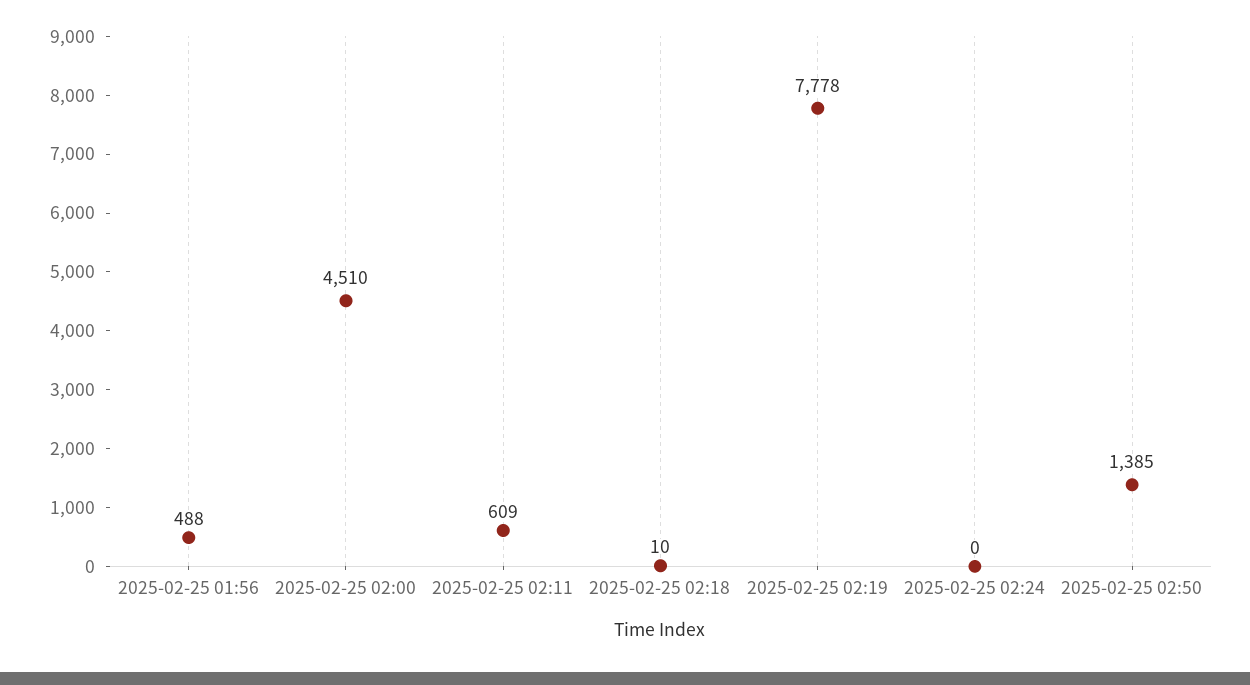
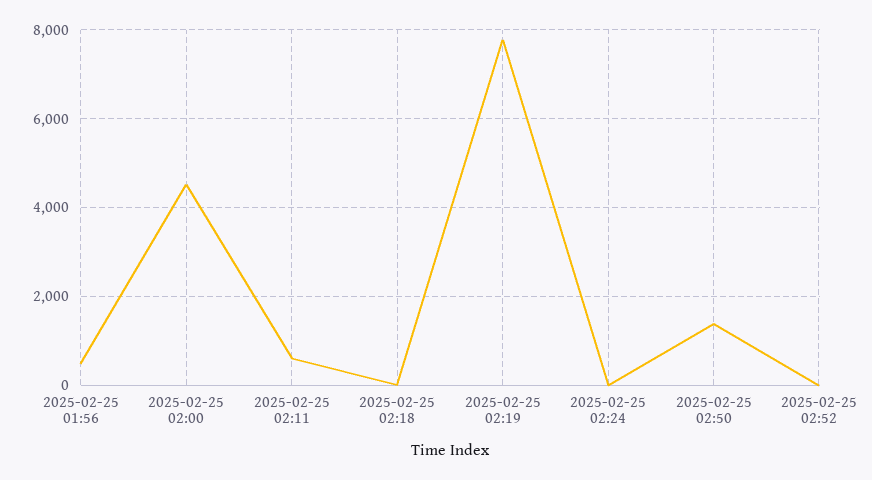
2025-02-25 02:52: none -> 0

